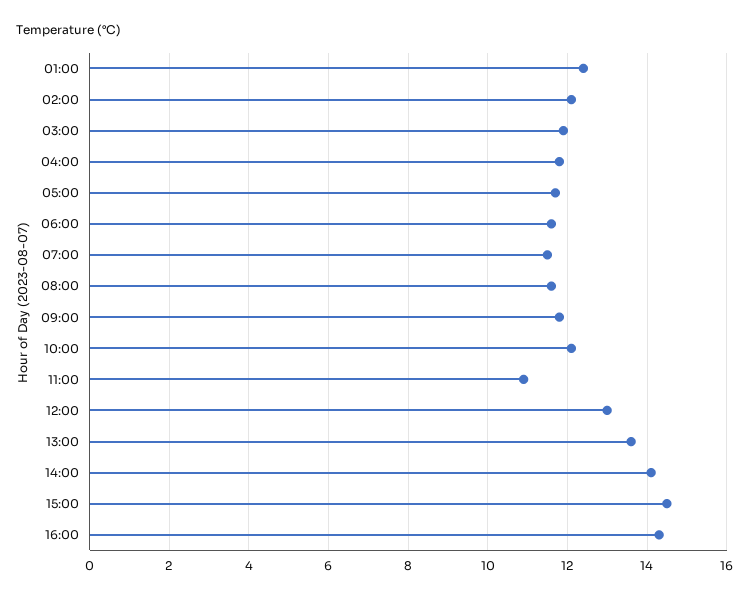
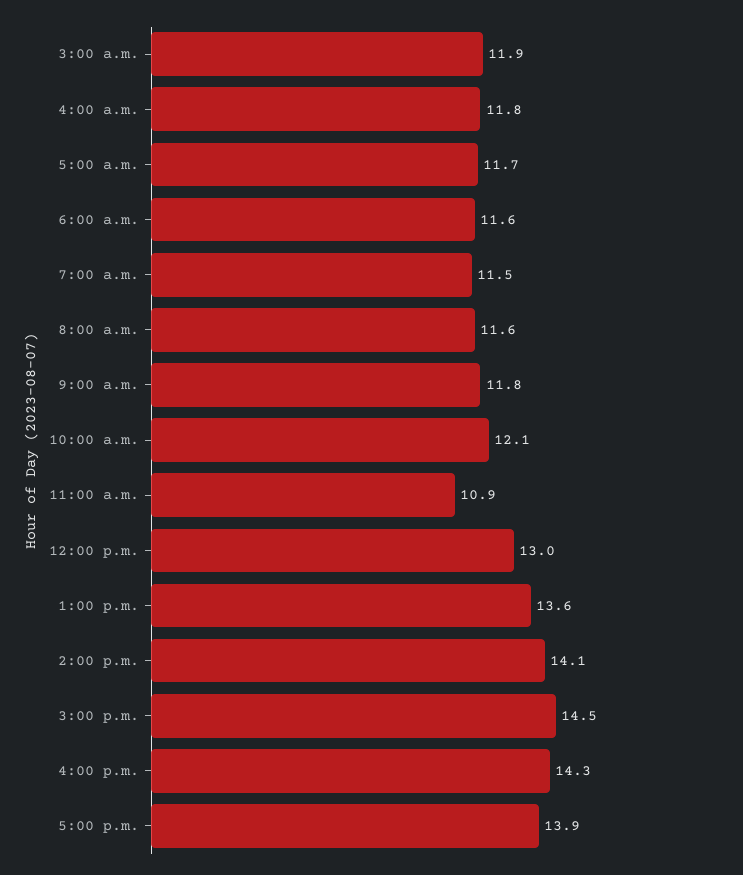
01:00: 12.5 -> none
02:00: 12 -> none
5:00 p.m.: none -> 13.9

